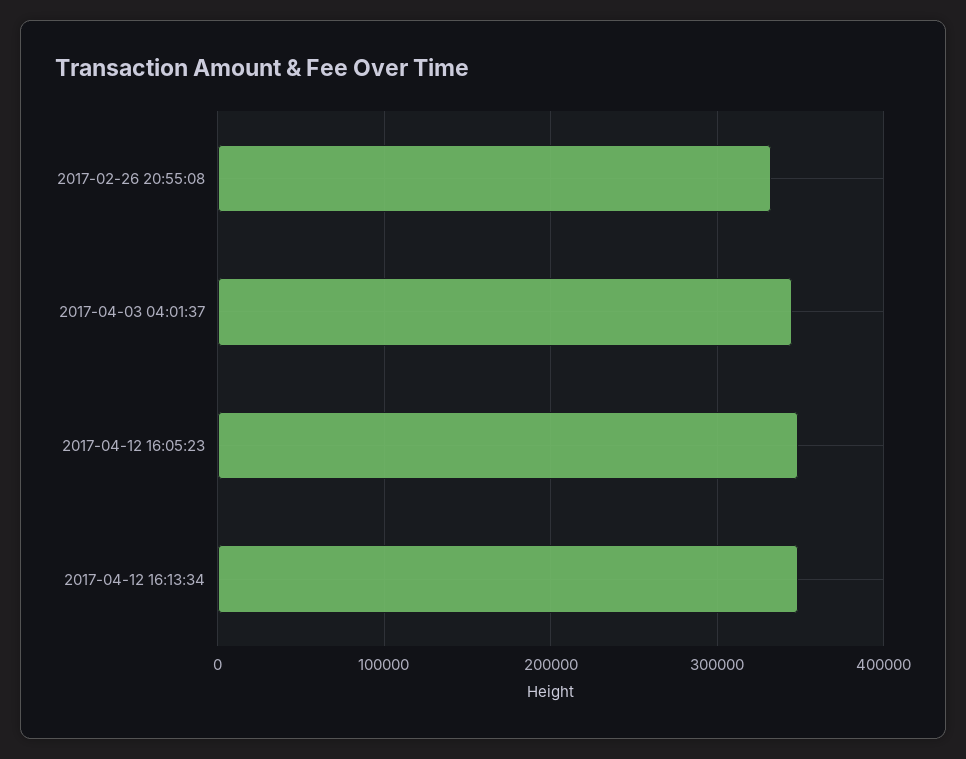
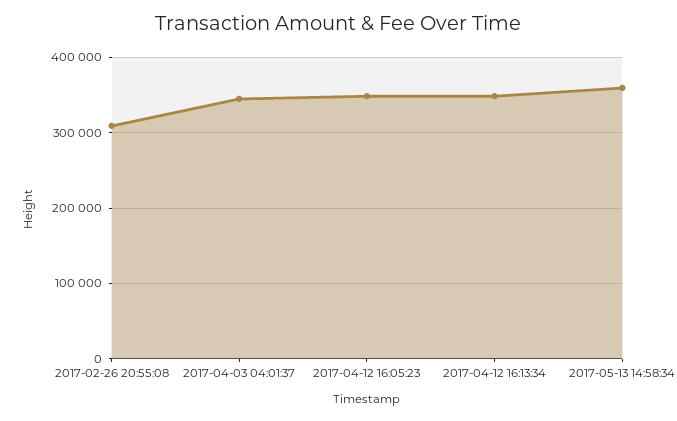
2017-02-26 20:55:08: 330000 -> 310000
2017-05-13 14:58:34: none -> 360000

